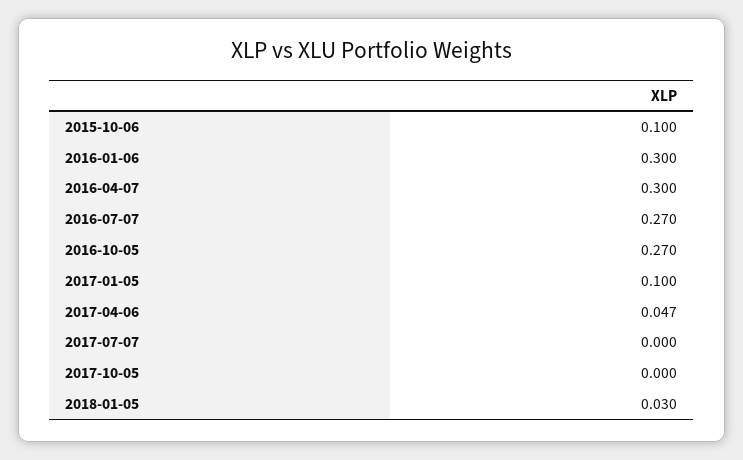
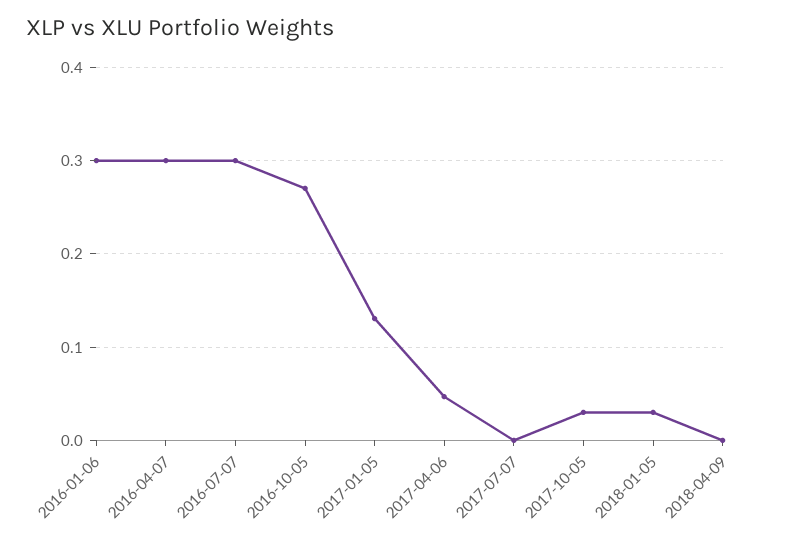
2015-10-06: 0.1 -> none
2016-07-07: 0.27 -> 0.3
2017-01-05: 0.1 -> 0.13
2017-10-05: 0 -> 0.03
2018-04-09: none -> 0

